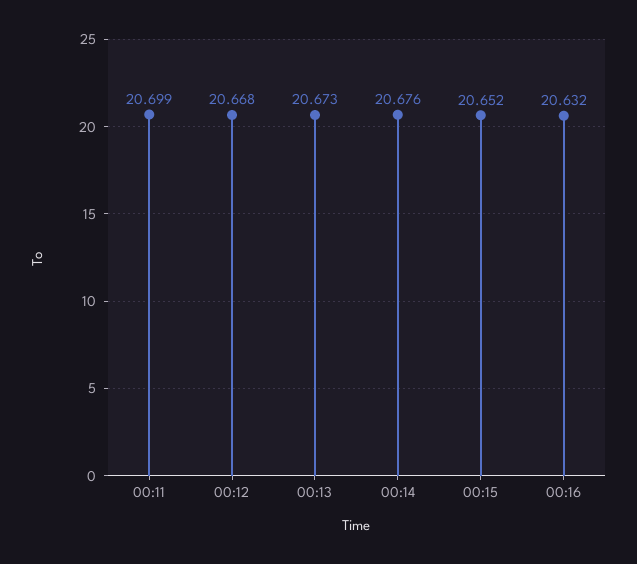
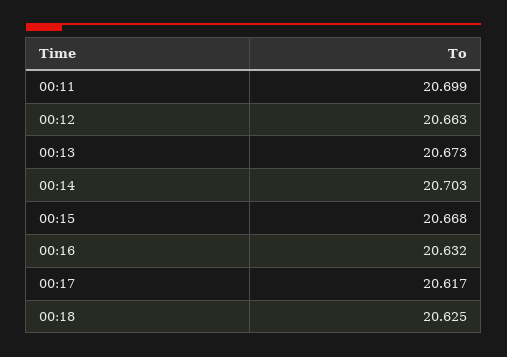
00:12: 20.668 -> 20.663
00:14: 20.676 -> 20.703
00:15: 20.652 -> 20.668
00:17: none -> 20.617
00:18: none -> 20.625

